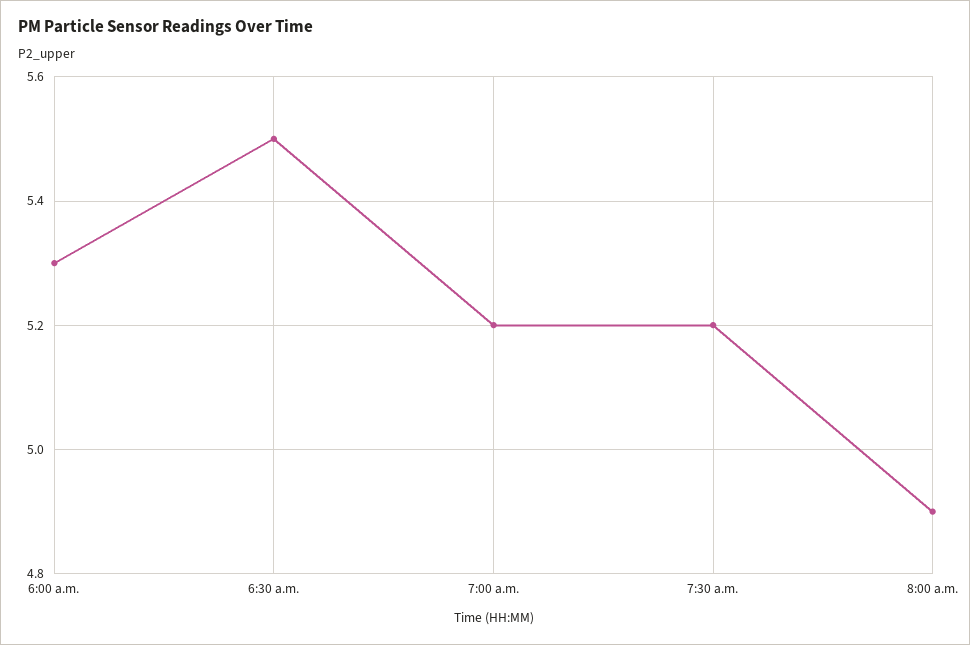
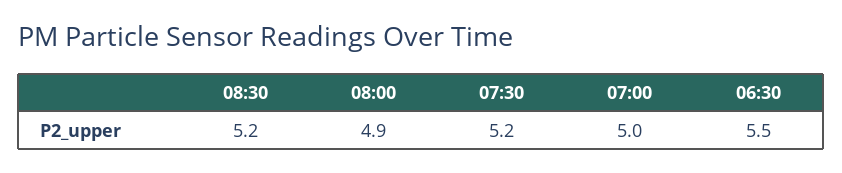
6:00 a.m.: 5.3 -> none
7:00 a.m.: 5.2 -> 5
08:30: none -> 5.2

